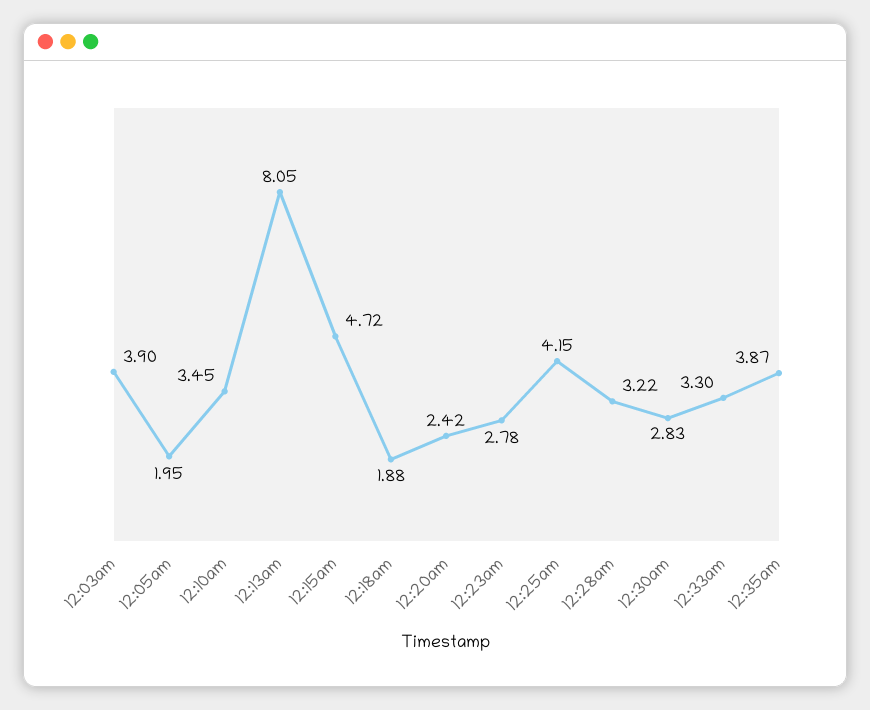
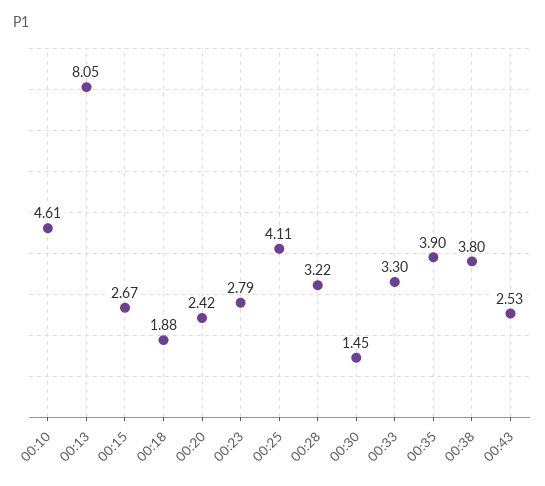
12:03am: 3.9 -> none
12:05am: 1.95 -> none
12:10am: 3.45 -> 4.61
12:15am: 4.72 -> 2.67
12:23am: 2.78 -> 2.79
12:25am: 4.15 -> 4.11
12:30am: 2.83 -> 1.45
12:35am: 3.87 -> 3.9
00:38: none -> 3.8
00:43: none -> 2.53

